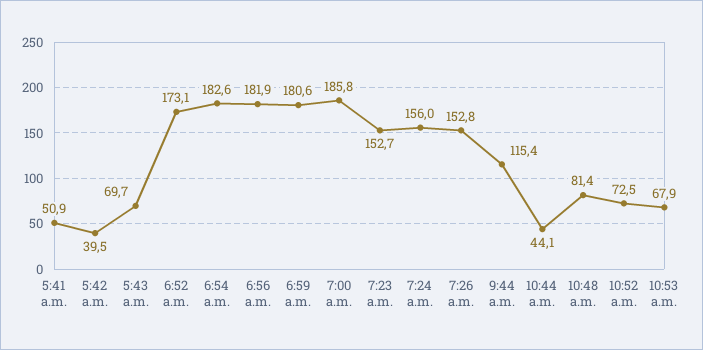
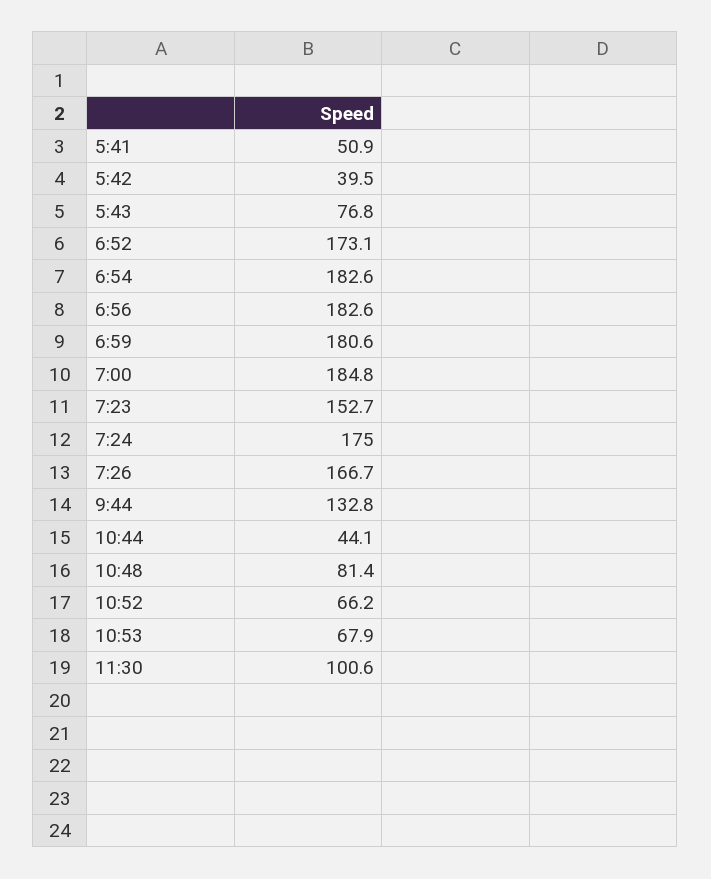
5:43 a.m.: 69.7 -> 76.8
6:56 a.m.: 181.9 -> 182.6
7:00 a.m.: 185.8 -> 184.8
7:24 a.m.: 156 -> 175
7:26 a.m.: 152.8 -> 166.7
9:44 a.m.: 115.4 -> 132.8
10:52 a.m.: 72.5 -> 66.2
11:30: none -> 100.6

